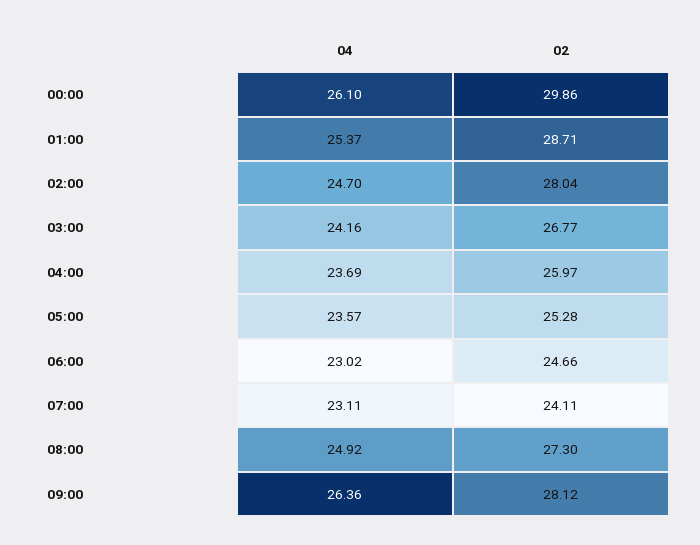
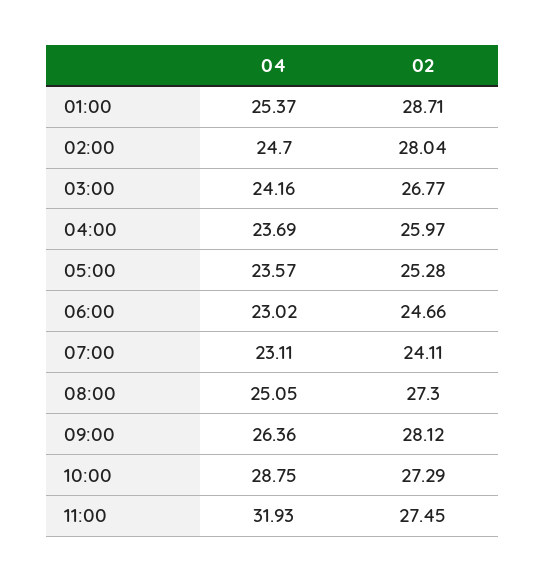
04, 00:00: 26.1 -> none
02, 00:00: 29.86 -> none
04, 08:00: 24.92 -> 25.05
04, 10:00: none -> 28.75
02, 10:00: none -> 27.29
04, 11:00: none -> 31.93
02, 11:00: none -> 27.45

